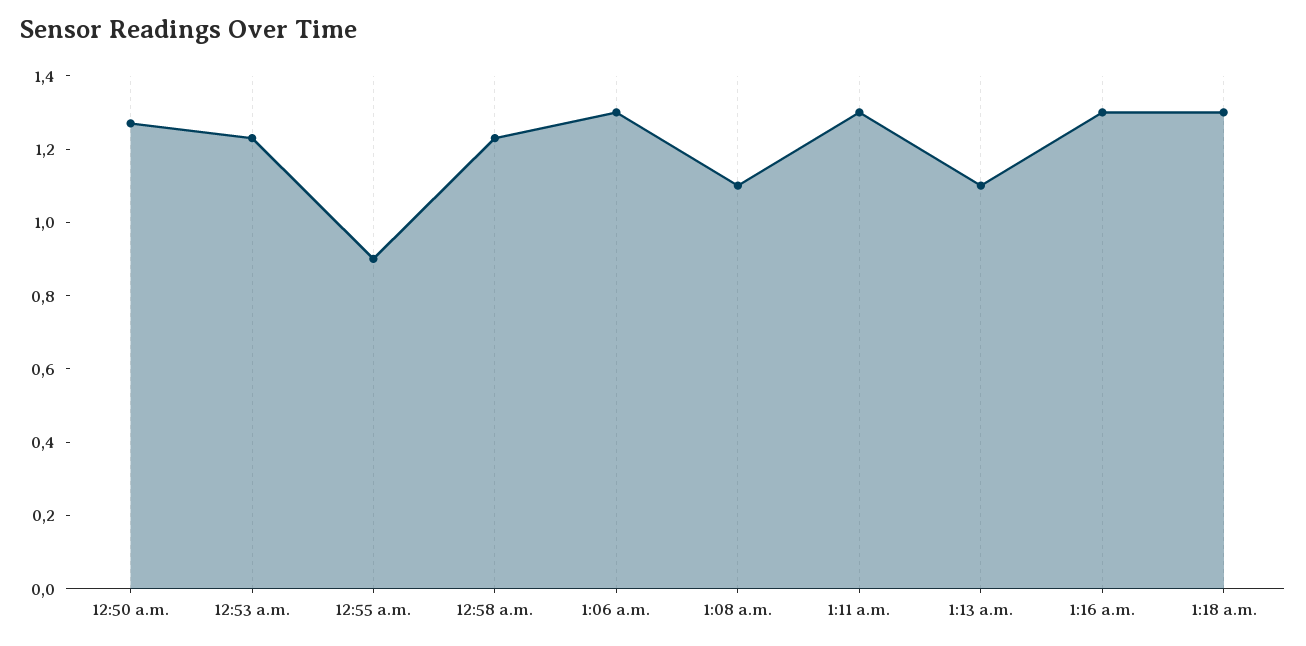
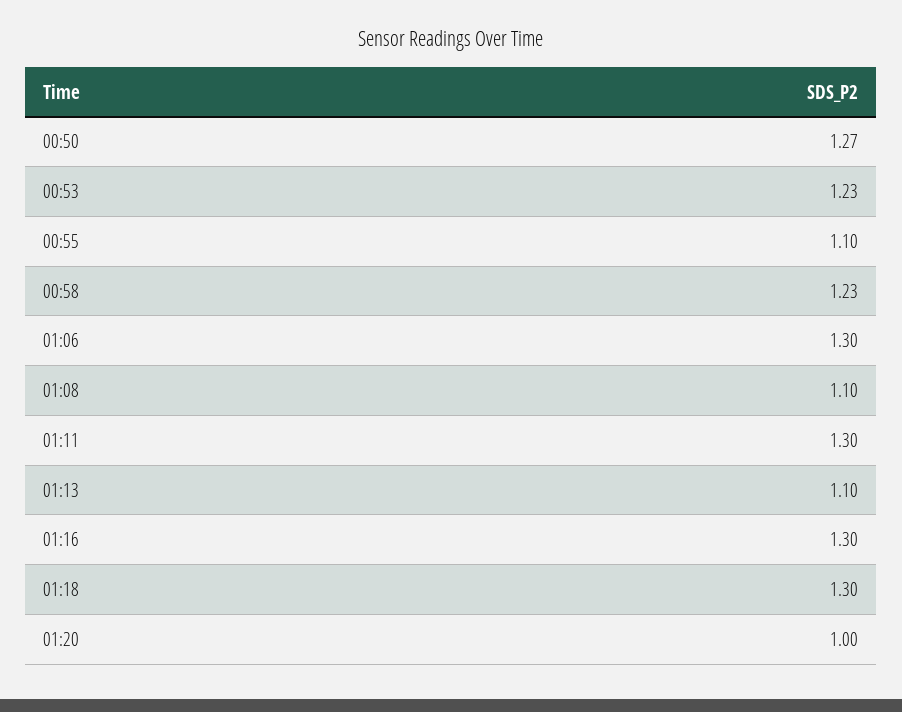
12:55 a.m.: 0.9 -> 1.1
01:20: none -> 1

